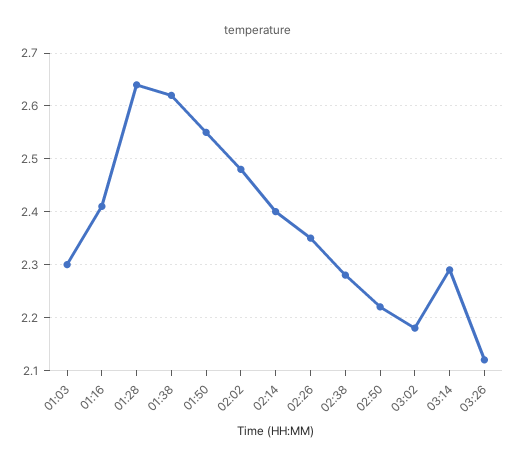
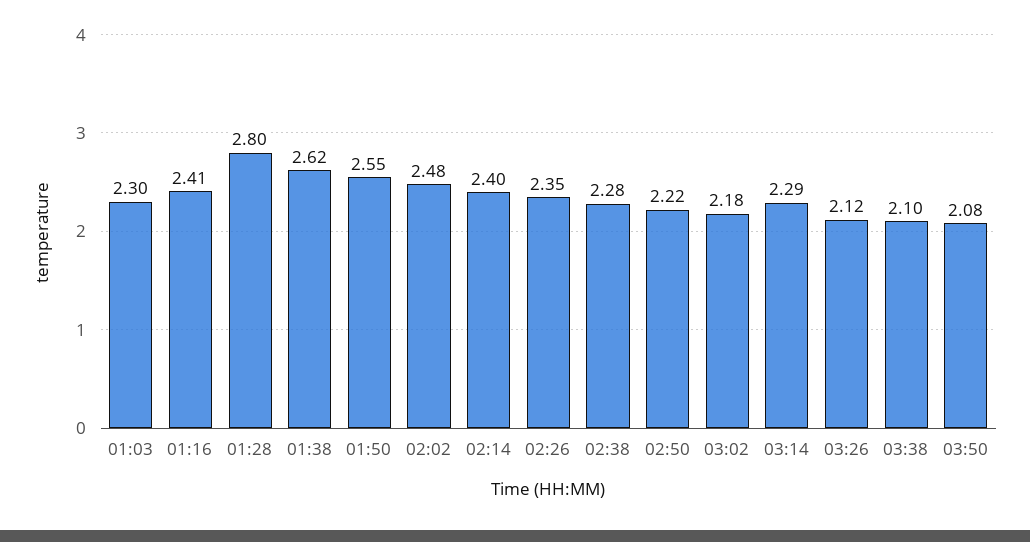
01:28: 2.65 -> 2.8
03:38: none -> 2.1
03:50: none -> 2.08

